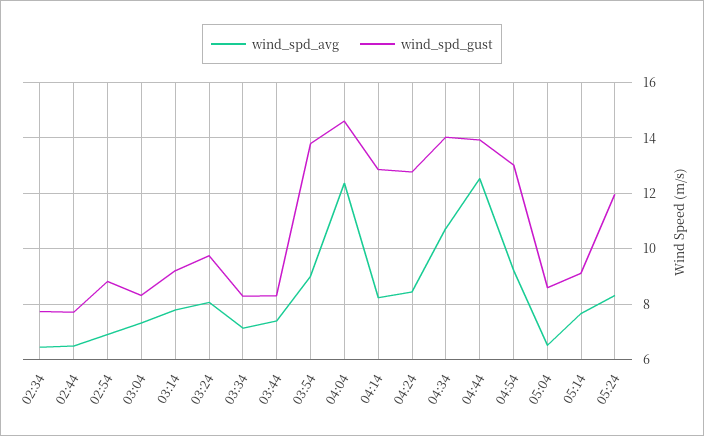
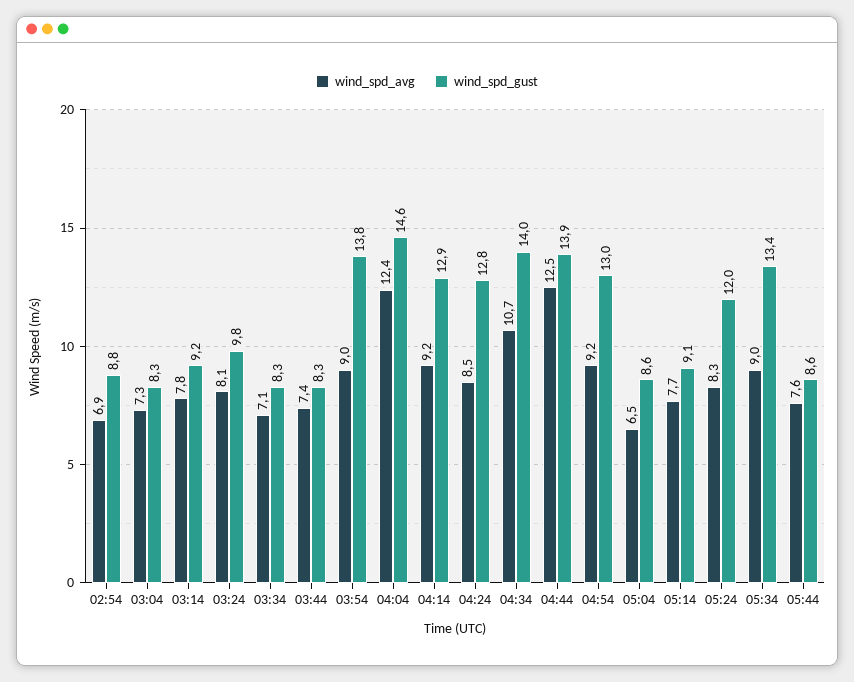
wind_spd_avg, 02:34: 6.5 -> none
wind_spd_gust, 02:34: 7.75 -> none
wind_spd_avg, 02:44: 6.5 -> none
wind_spd_gust, 02:44: 7.75 -> none
wind_spd_avg, 04:14: 8.25 -> 9.2
wind_spd_avg, 05:34: none -> 9
wind_spd_gust, 05:34: none -> 13.4
wind_spd_avg, 05:44: none -> 7.6
wind_spd_gust, 05:44: none -> 8.6

